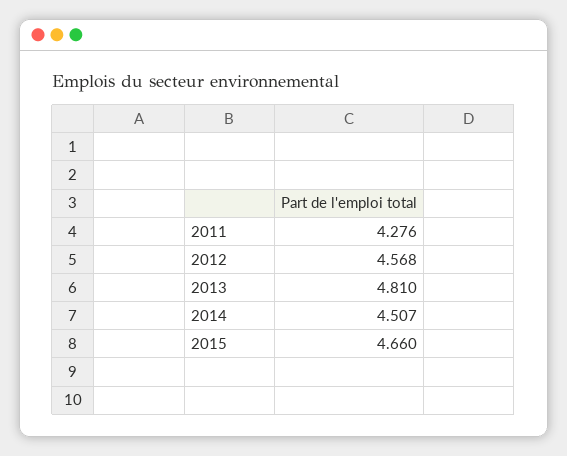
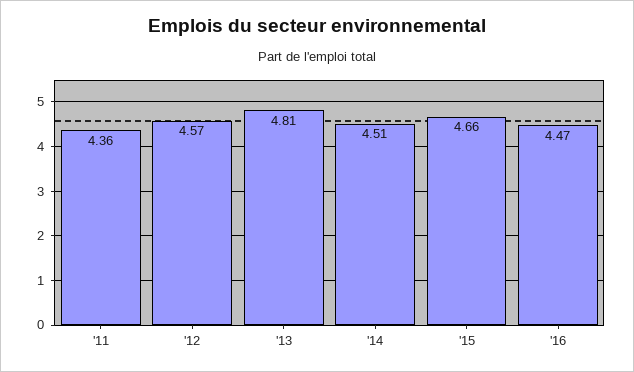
2011: 4.276 -> 4.36
'16: none -> 4.47

